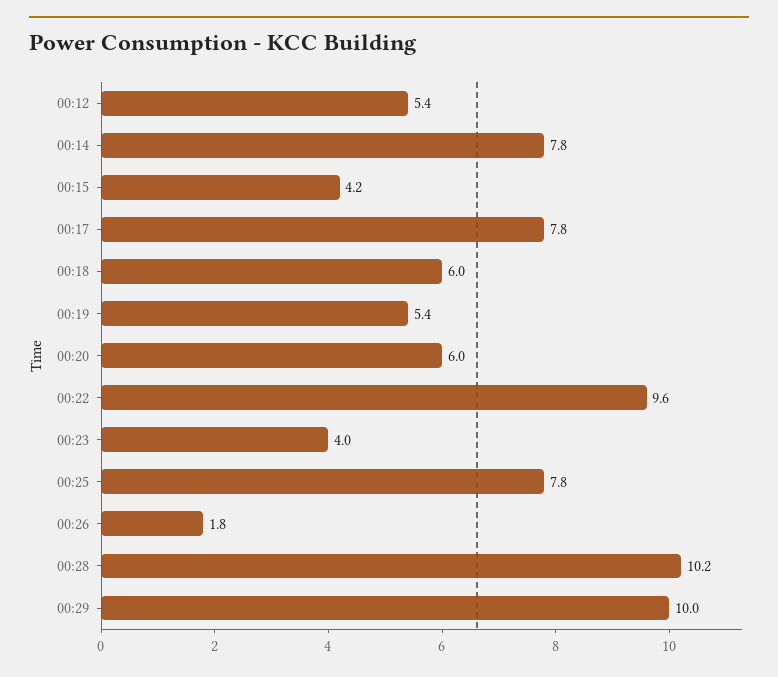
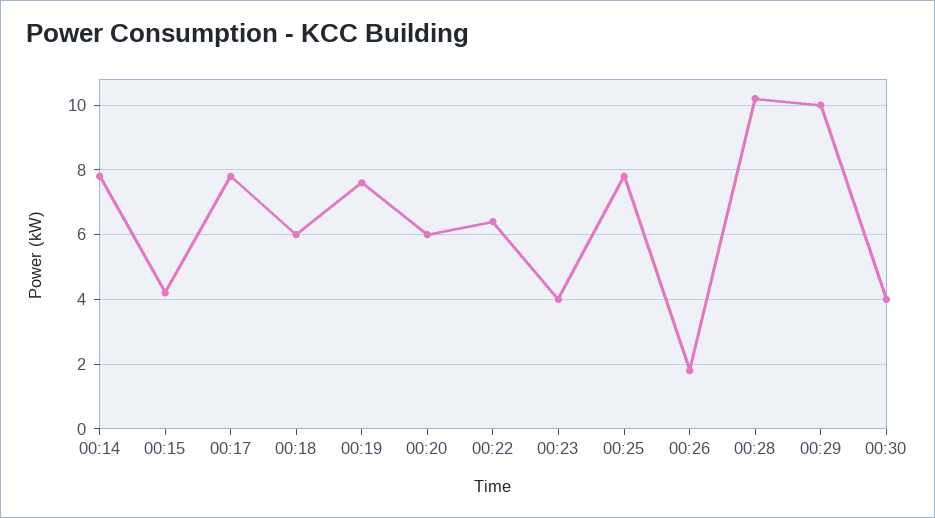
00:12: 5.4 -> none
00:19: 5.4 -> 7.5
00:22: 9.6 -> 6.5
00:30: none -> 4

